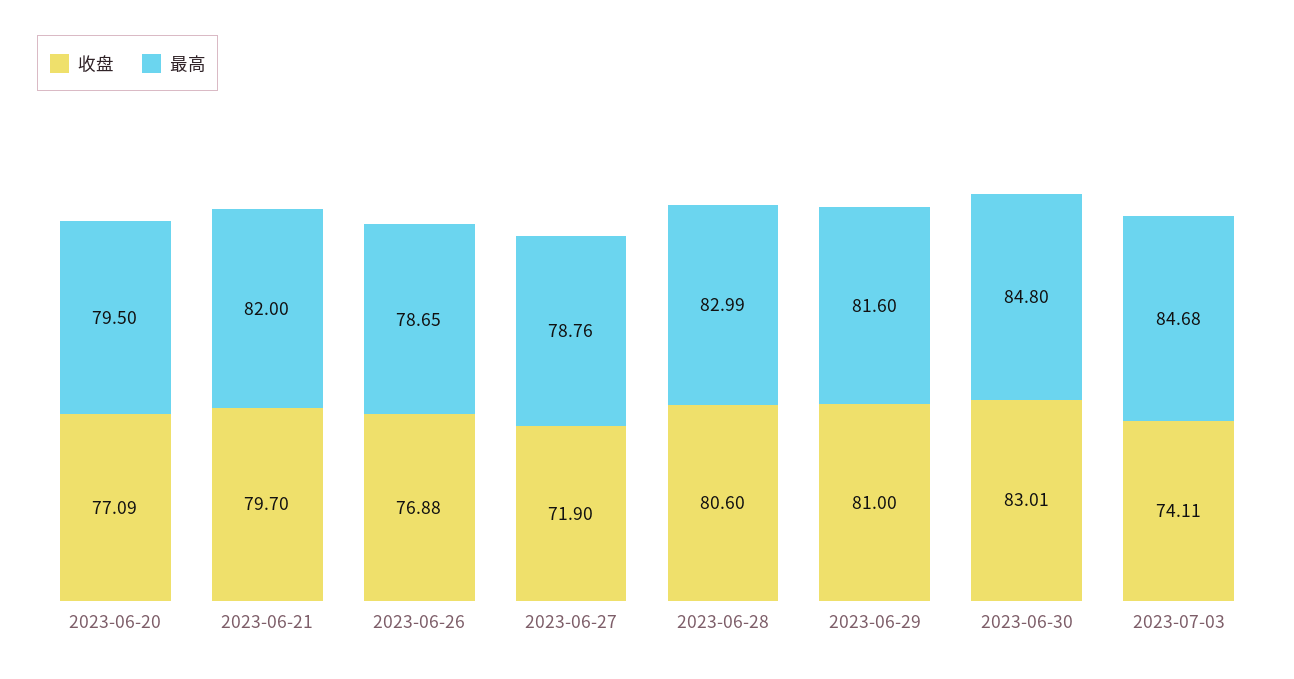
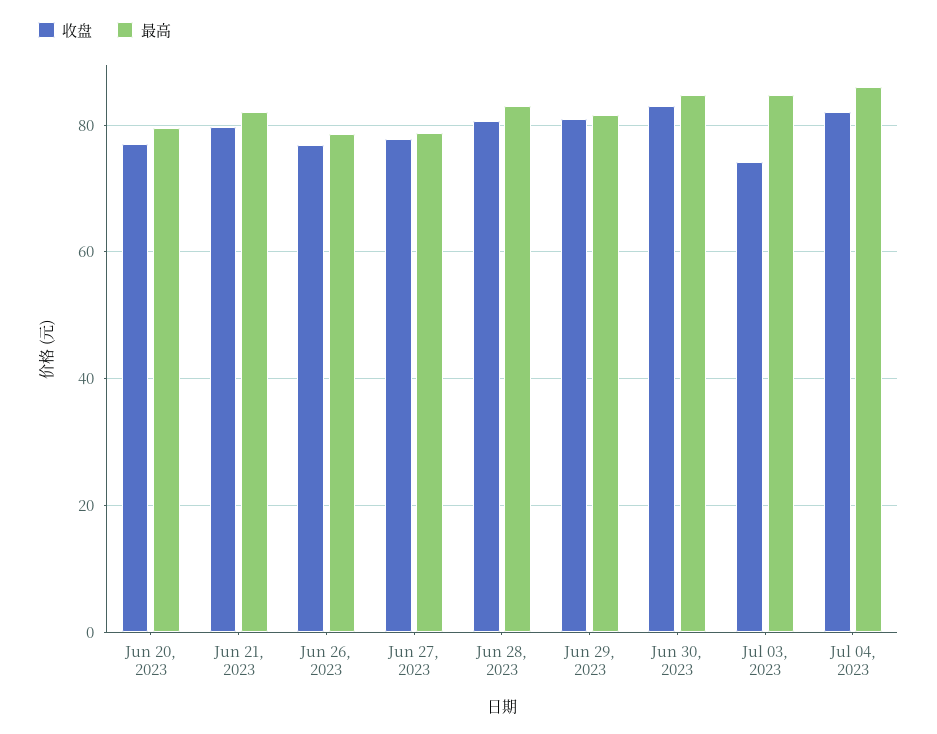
收盘, 2023-06-27: 71.9 -> 78
收盘, Jul 04, 2023: none -> 82
最高, Jul 04, 2023: none -> 86

